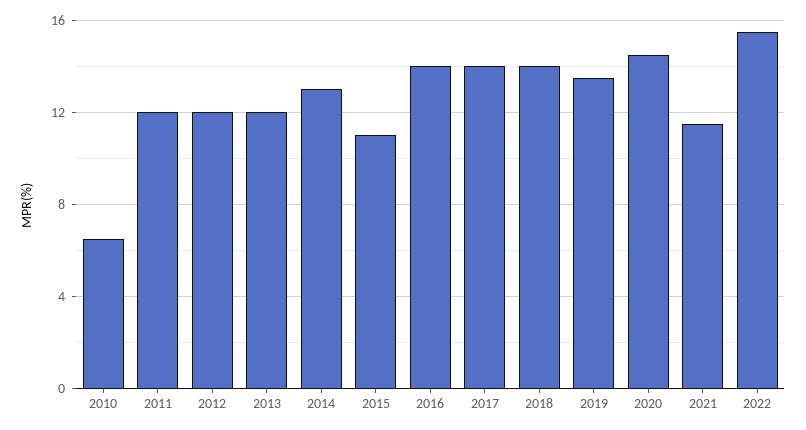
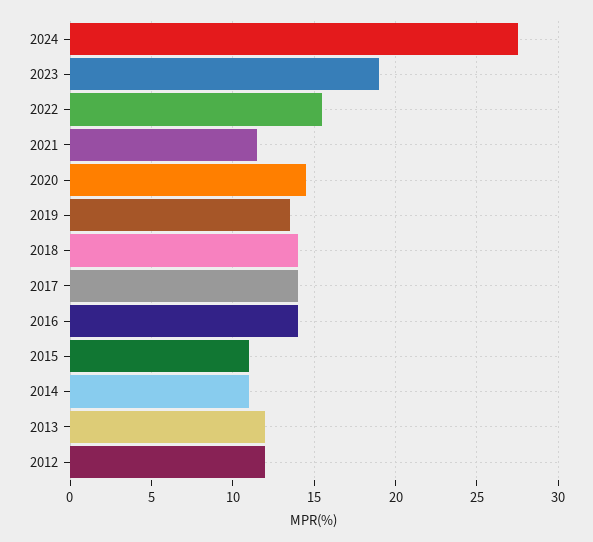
2010: 6.5 -> none
2011: 12 -> none
2014: 13 -> 11
2024: none -> 27.5
2023: none -> 19

